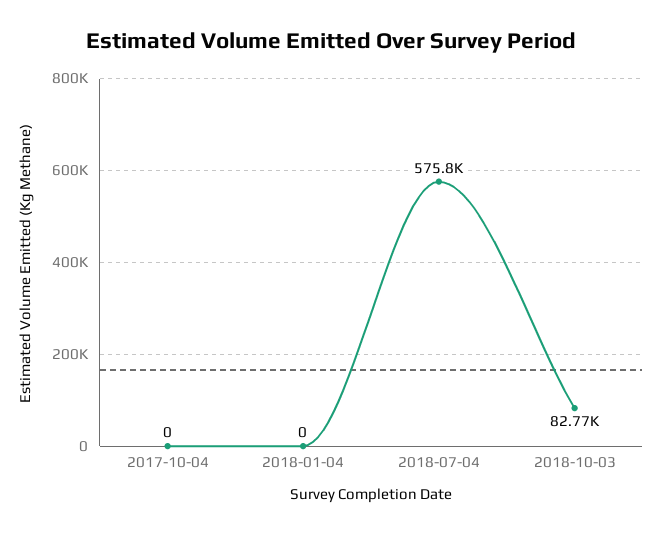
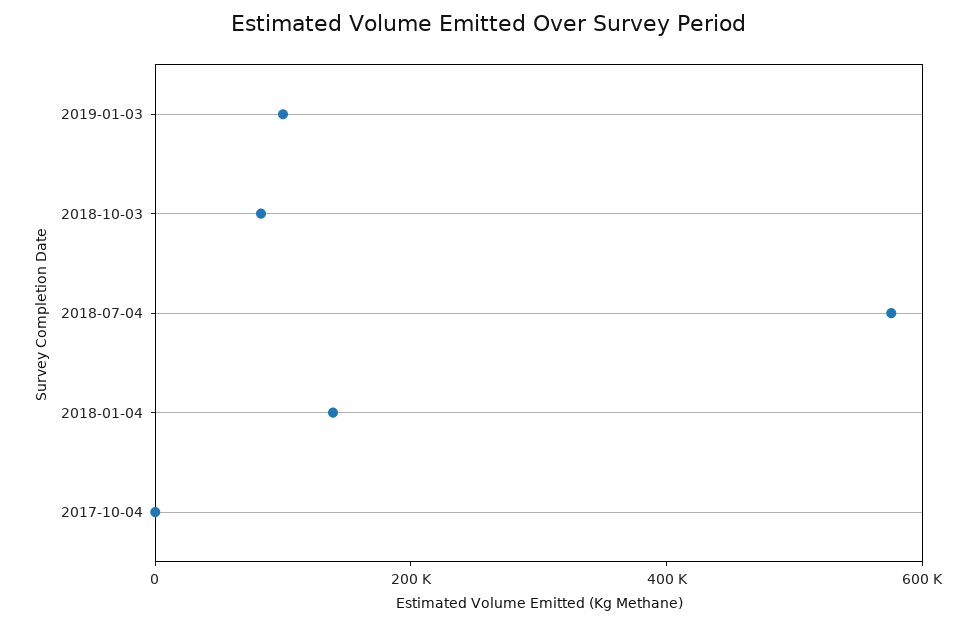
2018-01-04: 0 -> 150000
2019-01-03: none -> 100000

